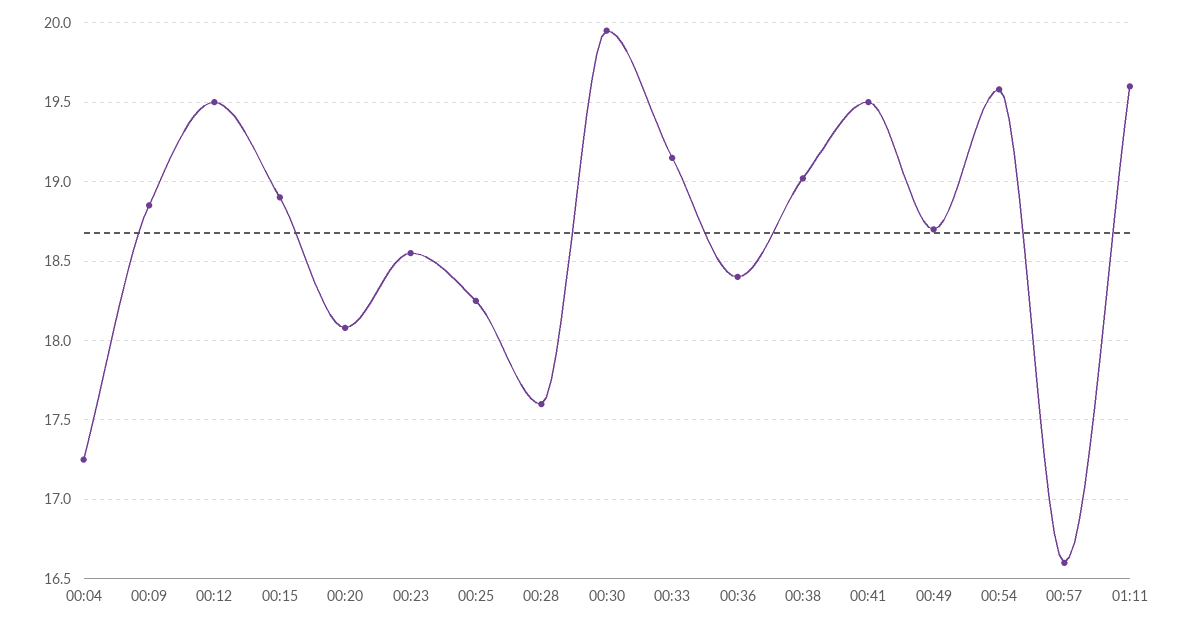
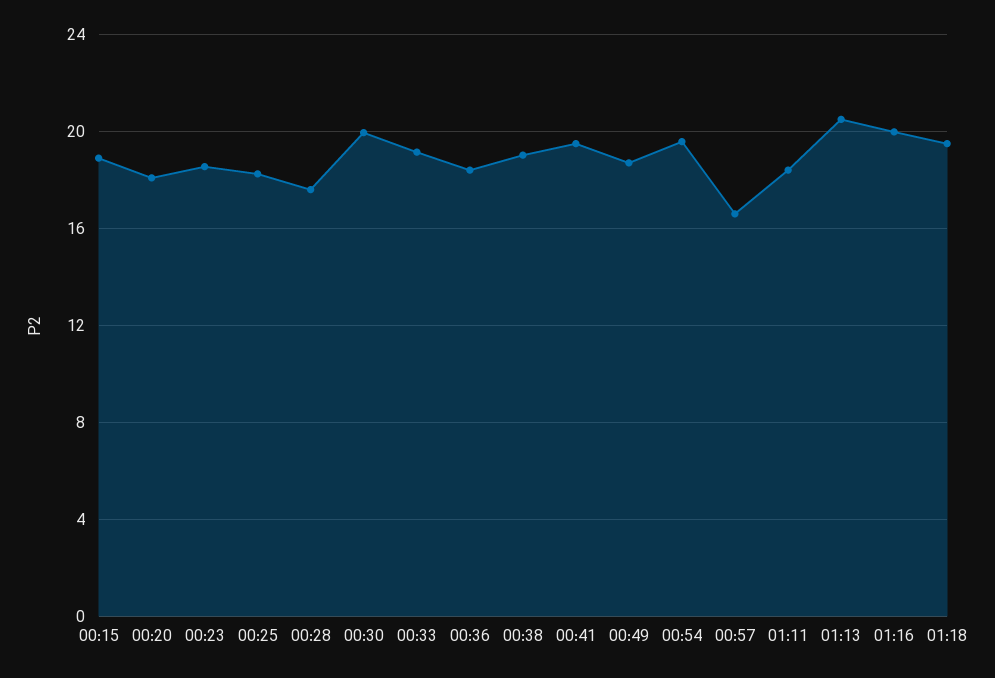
00:04: 17.25 -> none
00:09: 18.85 -> none
00:12: 19.5 -> none
01:11: 19.6 -> 18.5
01:13: none -> 20.5
01:16: none -> 20
01:18: none -> 19.5

